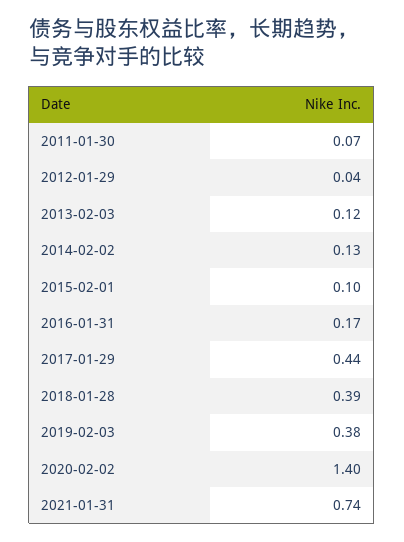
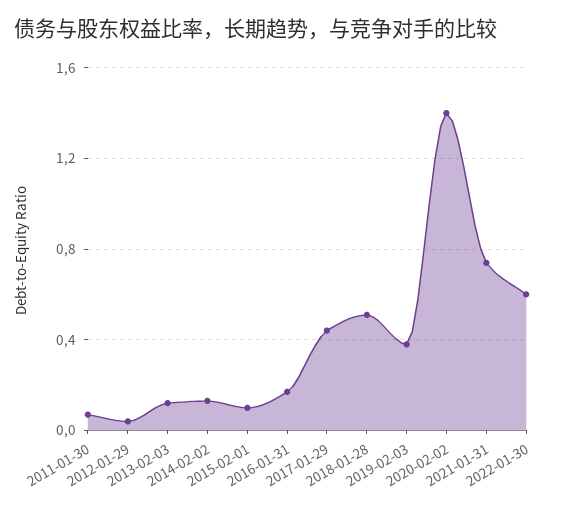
2018-01-28: 0.39 -> 0.5
2022-01-30: none -> 0.6

